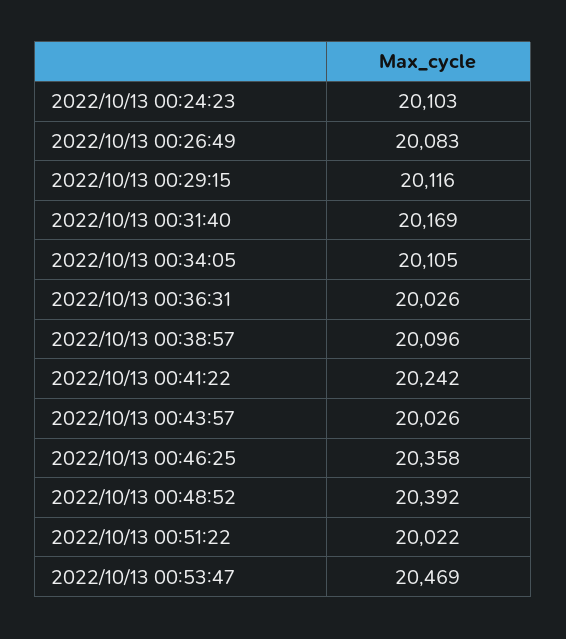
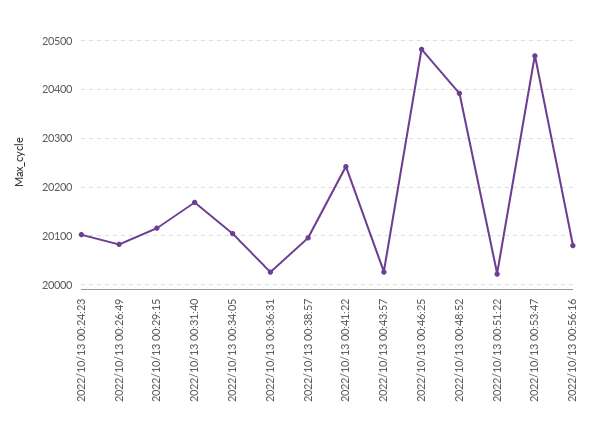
2022/10/13 00:46:25: 20358 -> 20480
2022/10/13 00:56:16: none -> 20080

